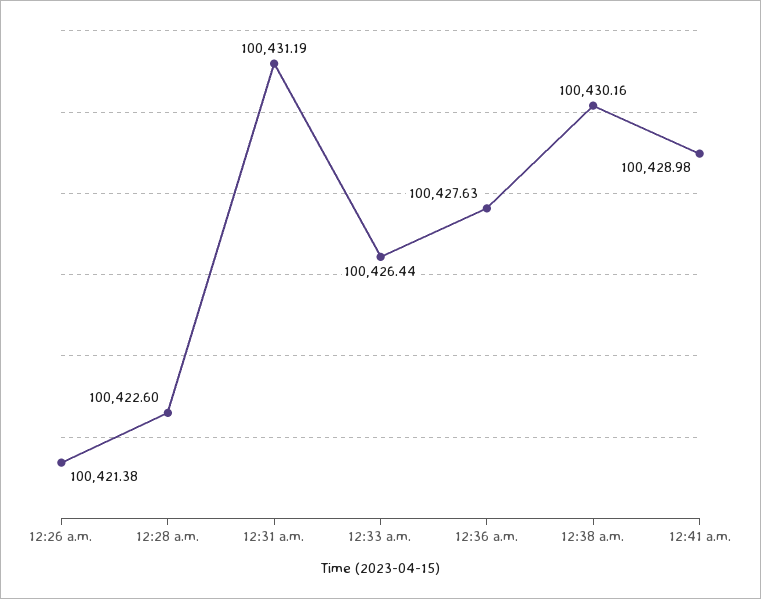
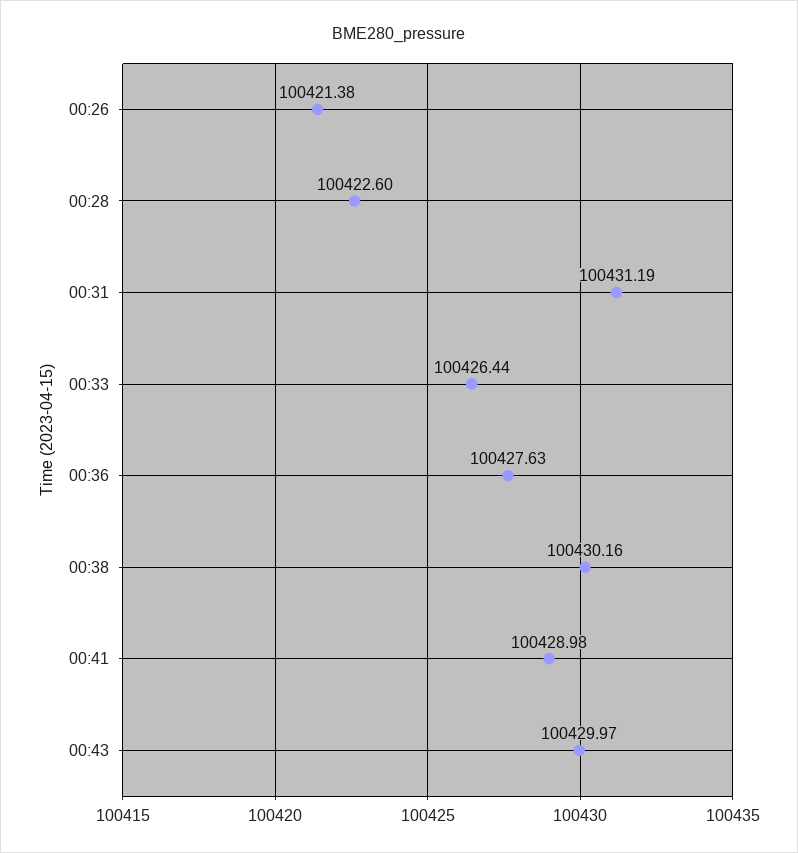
00:43: none -> 100429.97

